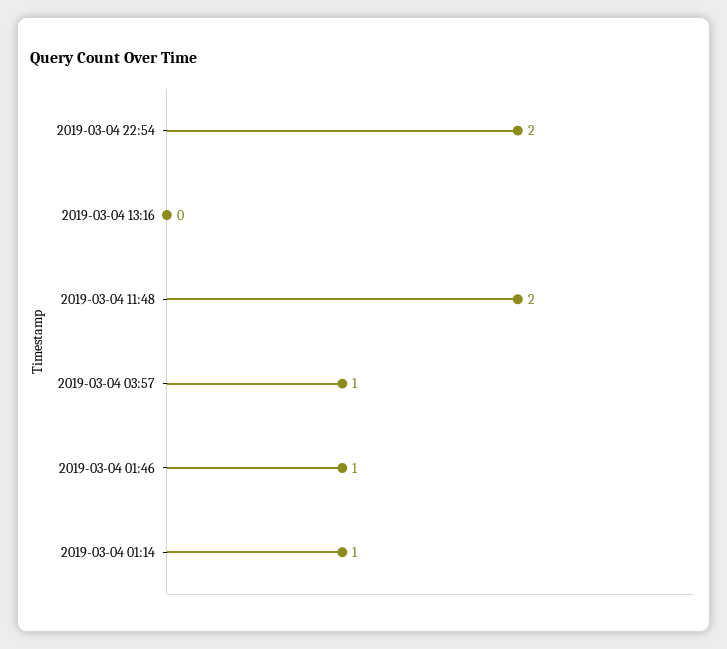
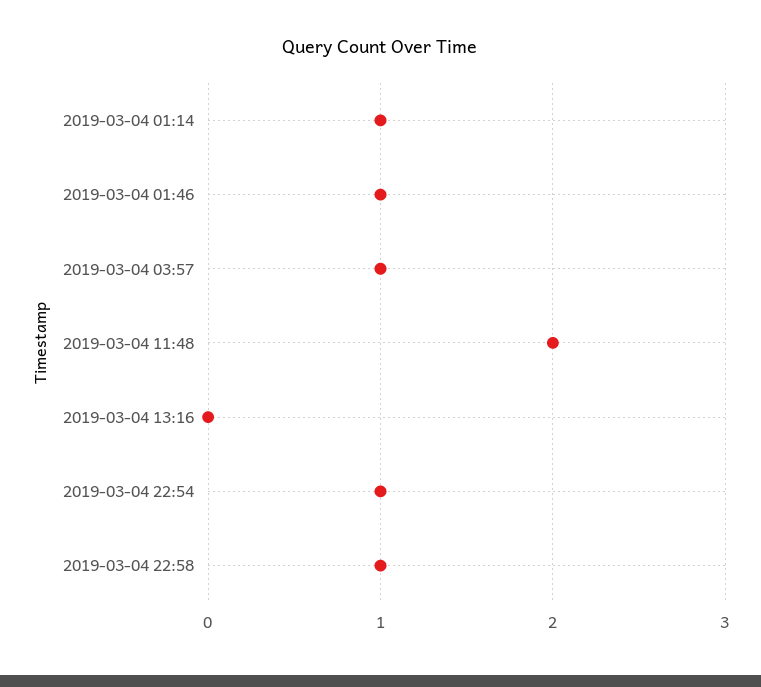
2019-03-04 22:54: 2 -> 1
2019-03-04 22:58: none -> 1

